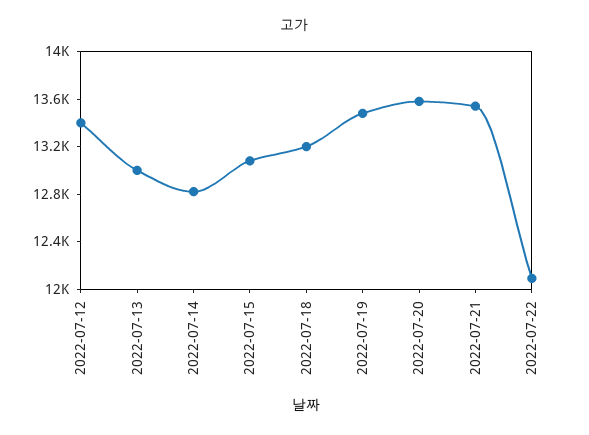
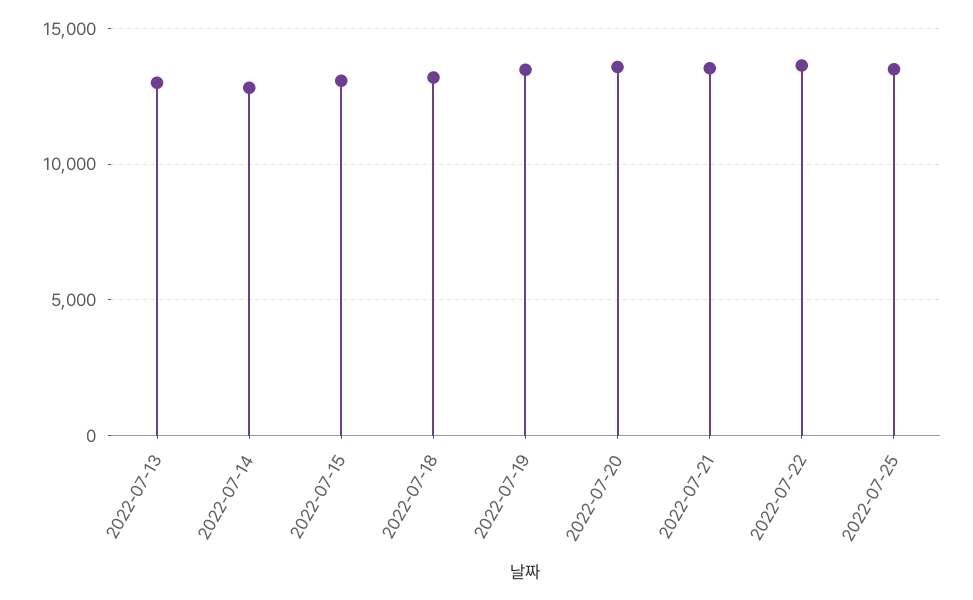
2022-07-12: 13400 -> none
2022-07-22: 12100 -> 13500
2022-07-25: none -> 13500

